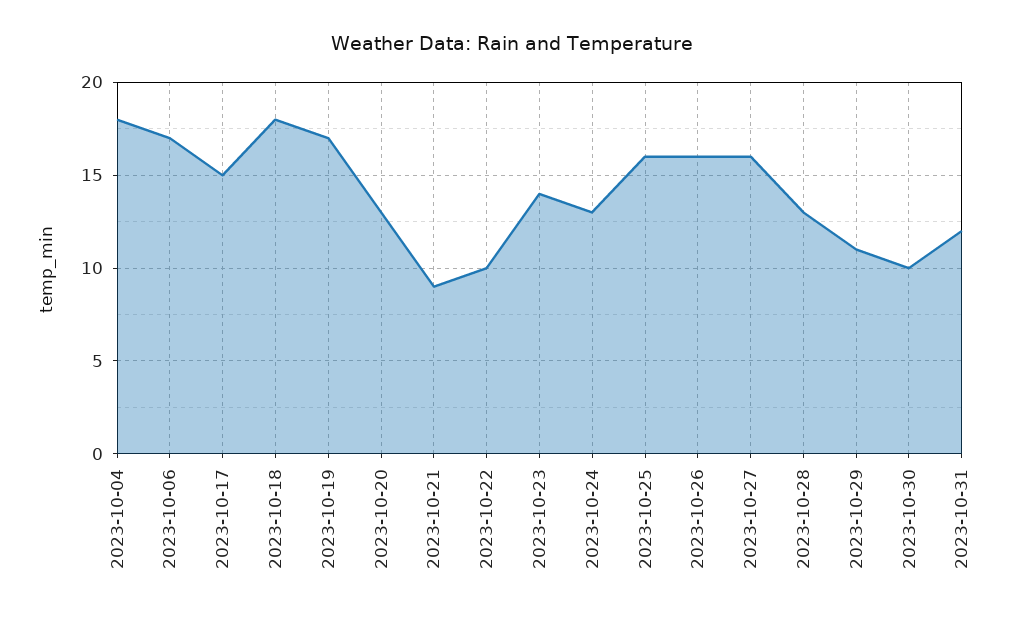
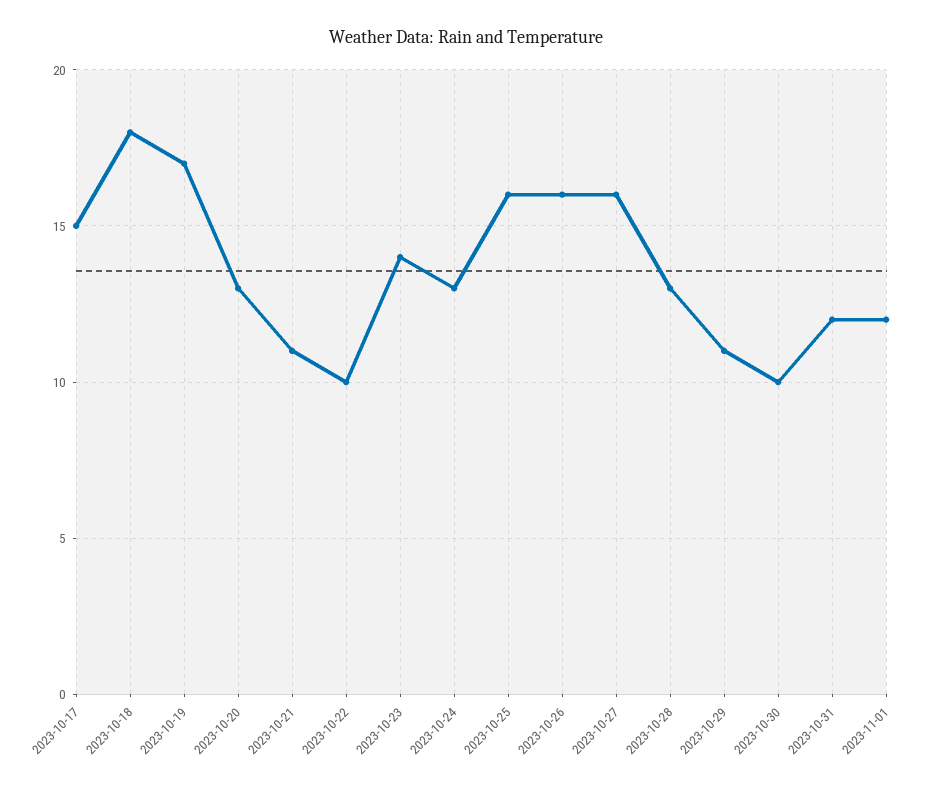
2023-10-04: 18 -> none
2023-10-06: 17 -> none
2023-10-21: 9 -> 11
2023-11-01: none -> 12

